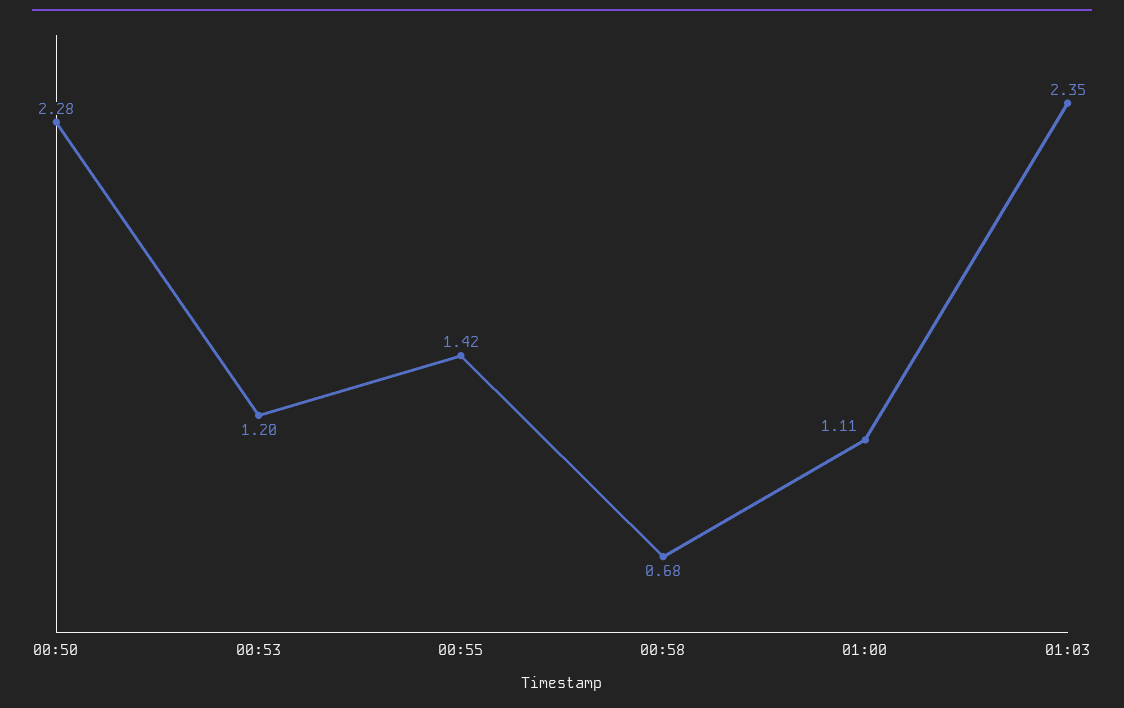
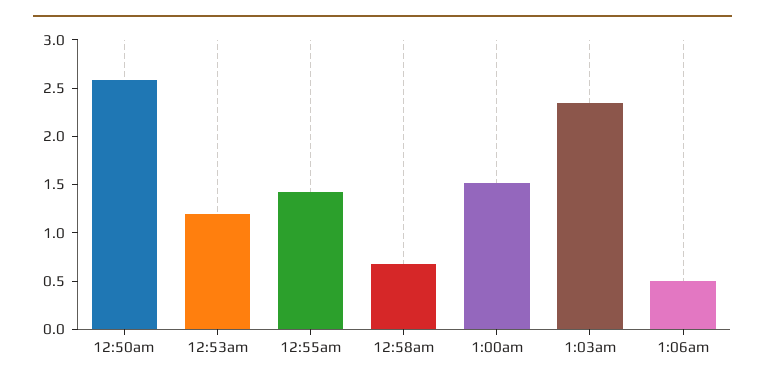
00:50: 2.28 -> 2.6
01:00: 1.11 -> 1.5
1:06am: none -> 0.5

